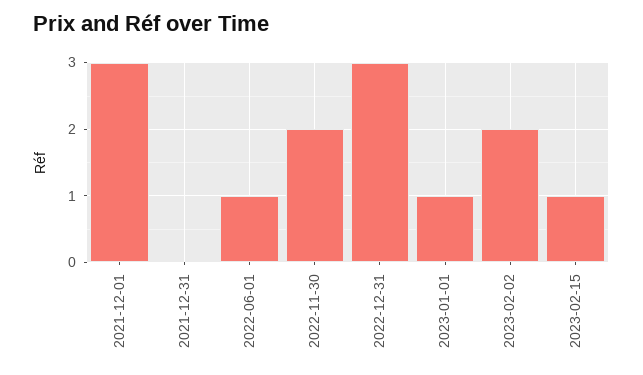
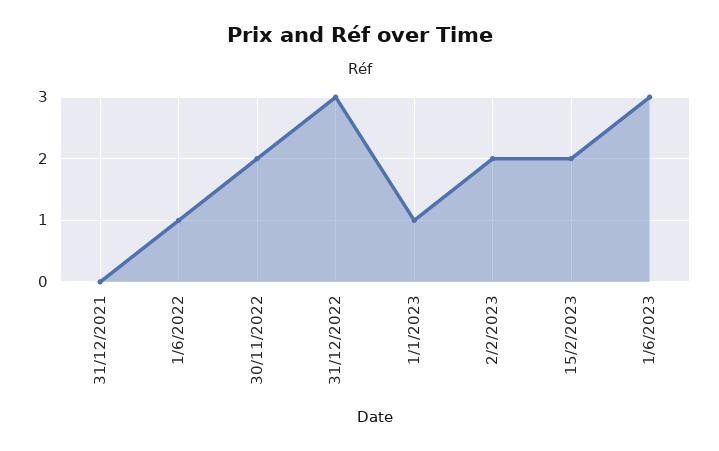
2021-12-01: 3 -> none
2023-02-15: 1 -> 2
1/6/2023: none -> 3

